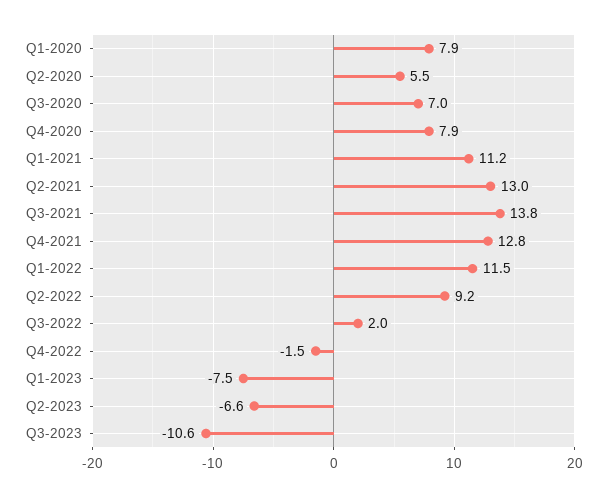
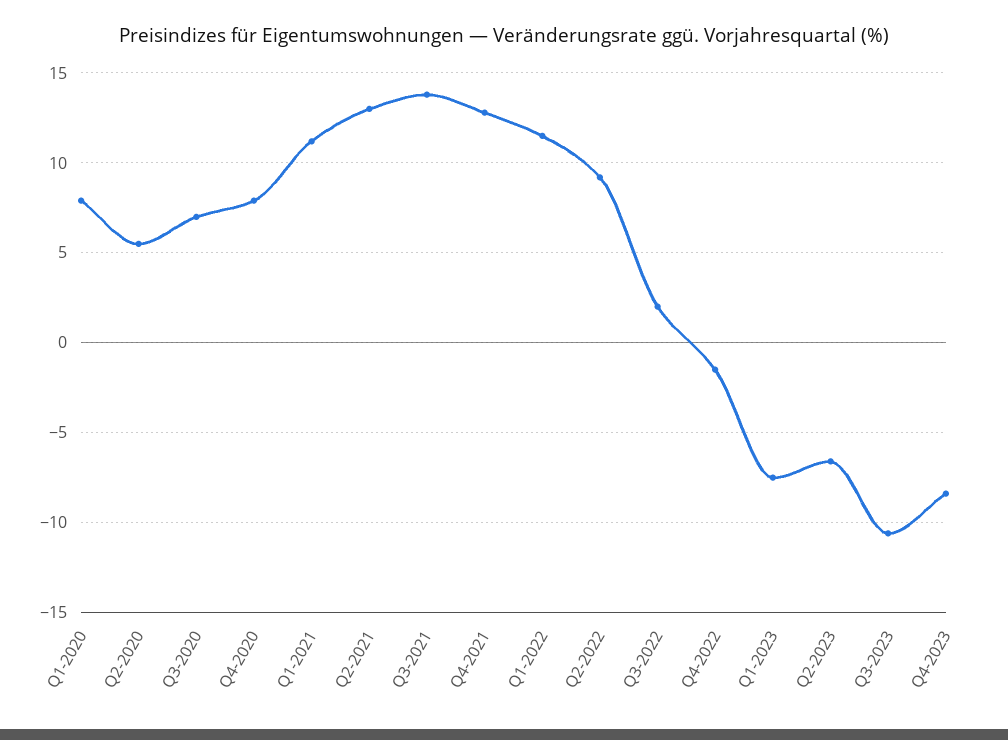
Q4-2023: none -> -8.5

